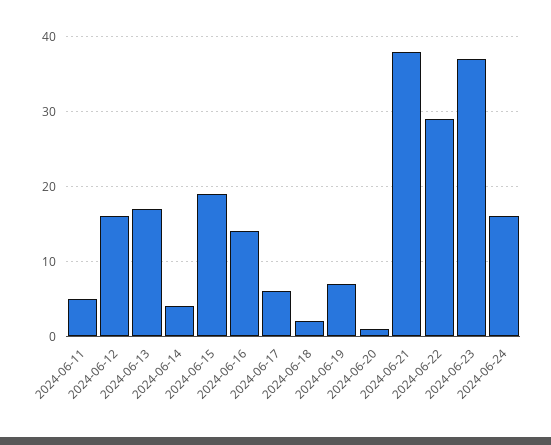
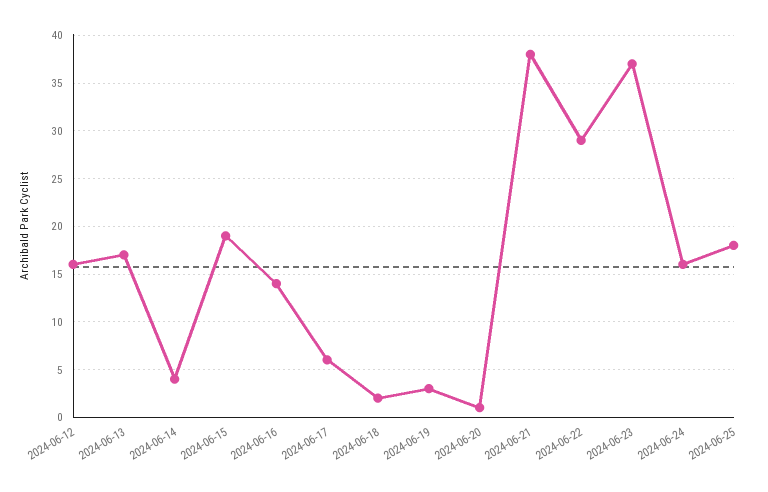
2024-06-11: 5 -> none
2024-06-19: 7 -> 3
2024-06-25: none -> 18

